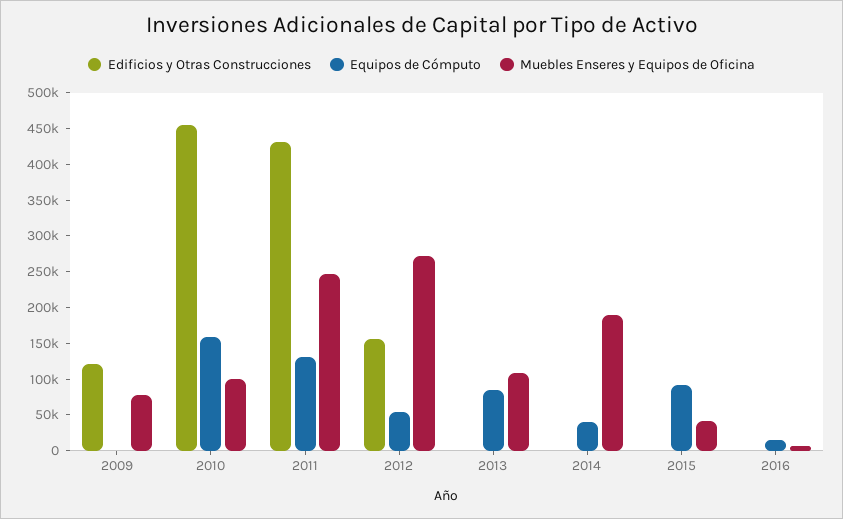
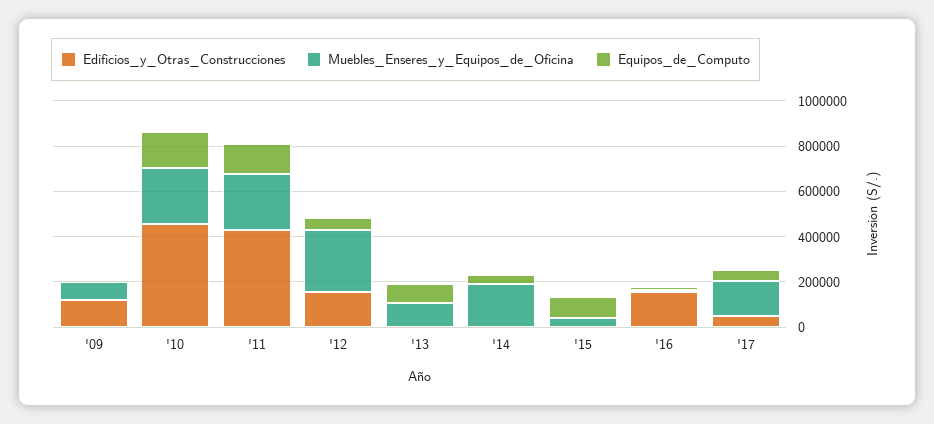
Muebles Enseres y Equipos de Oficina, 2010: 100000 -> 250000
Edificios y Otras Construcciones, 2016: 0 -> 150000
Edificios y Otras Construcciones, '17: none -> 50000
Muebles Enseres y Equipos de Oficina, '17: none -> 150000
Equipos de Cómputo, '17: none -> 50000

